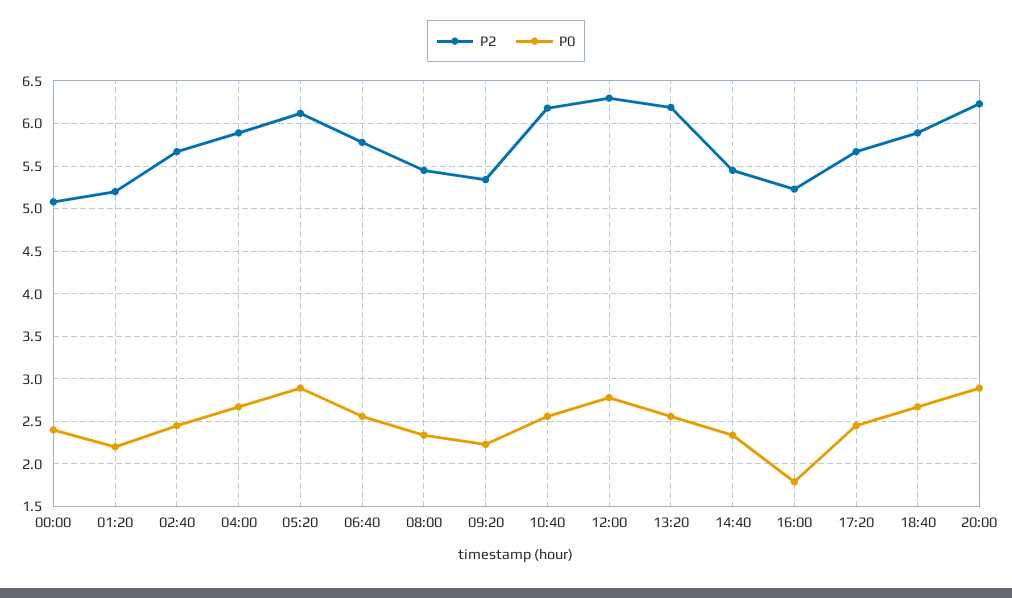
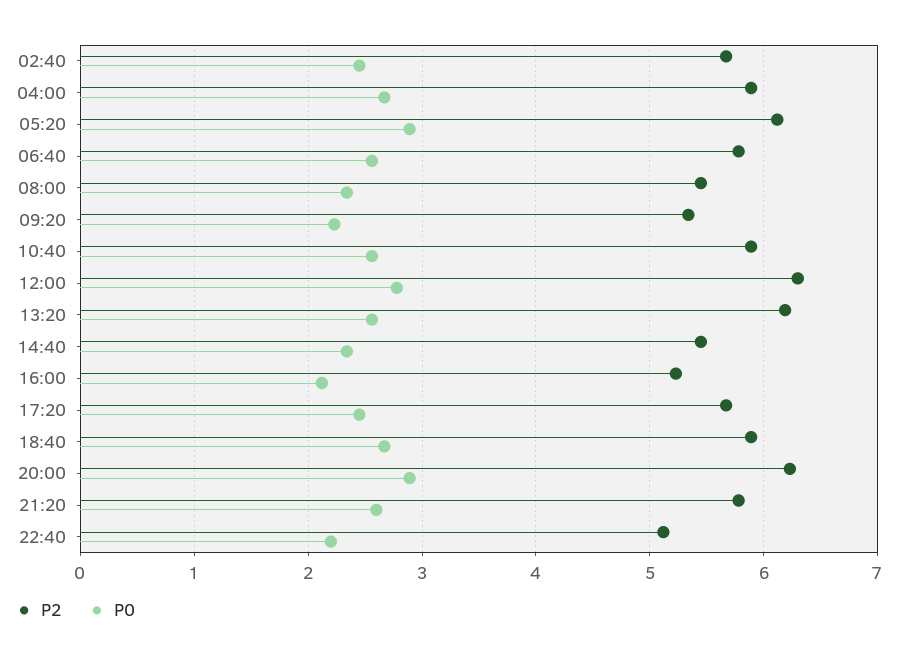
P2, 00:00: 5.1 -> none
P0, 00:00: 2.4 -> none
P2, 01:20: 5.2 -> none
P0, 01:20: 2.2 -> none
P2, 10:40: 6.2 -> 5.9
P0, 16:00: 1.8 -> 2.1
P2, 21:20: none -> 5.8
P0, 21:20: none -> 2.6
P2, 22:40: none -> 5.1
P0, 22:40: none -> 2.2

